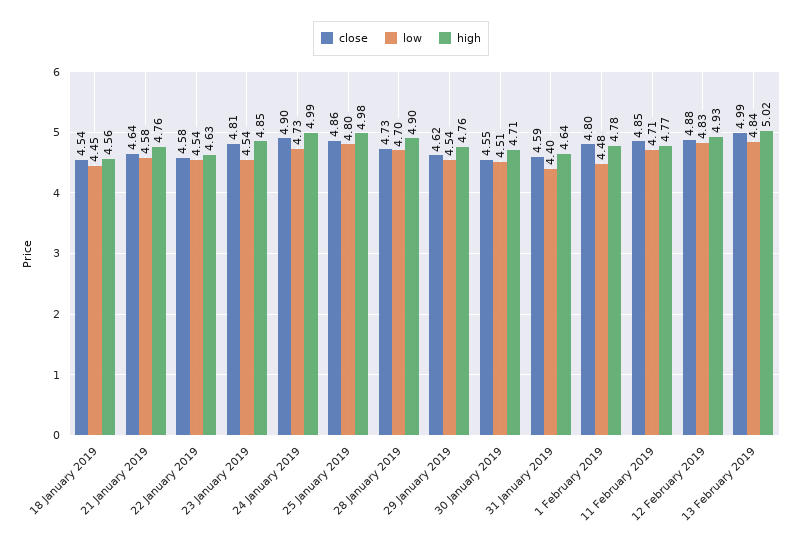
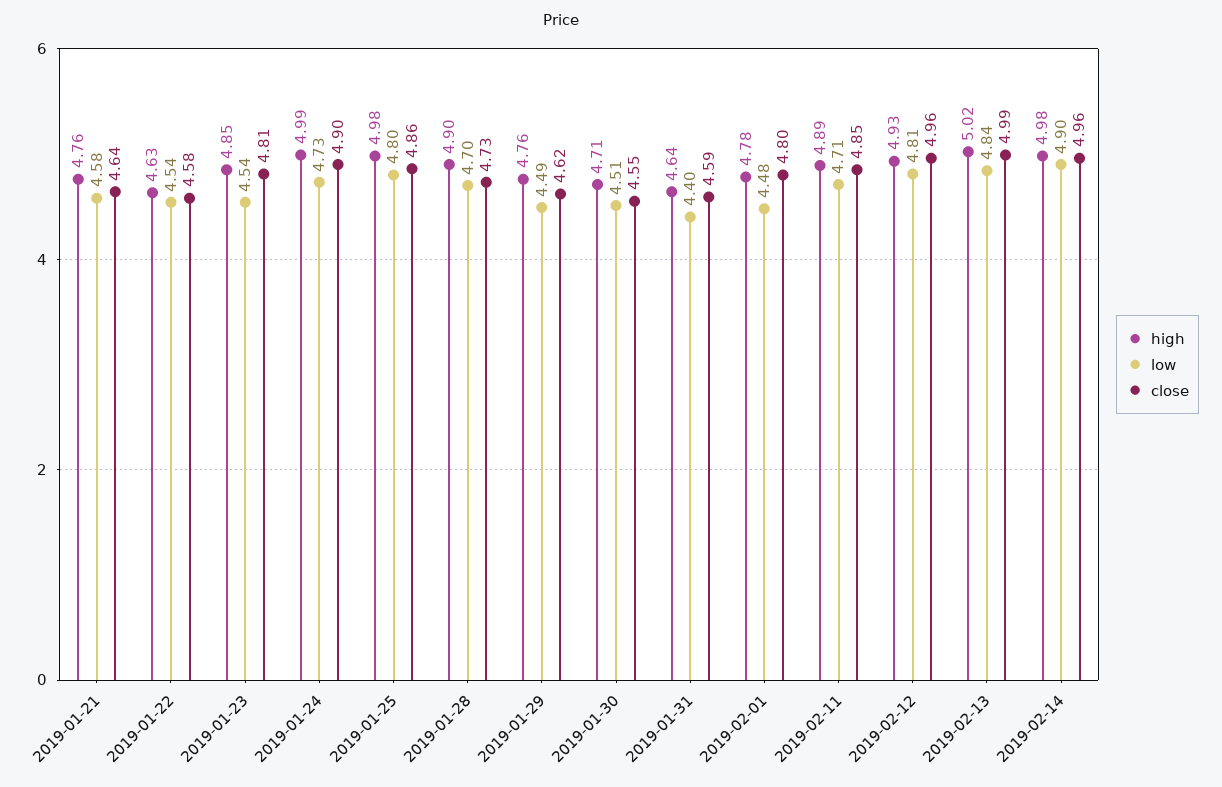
close, 18 January 2019: 4.54 -> none
low, 18 January 2019: 4.45 -> none
high, 18 January 2019: 4.56 -> none
low, 29 January 2019: 4.54 -> 4.49
high, 11 February 2019: 4.77 -> 4.89
close, 12 February 2019: 4.88 -> 4.96
low, 12 February 2019: 4.83 -> 4.81
high, 2019-02-14: none -> 4.98
low, 2019-02-14: none -> 4.9
close, 2019-02-14: none -> 4.96

